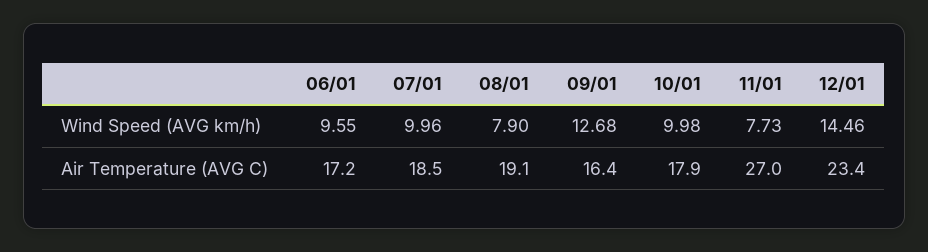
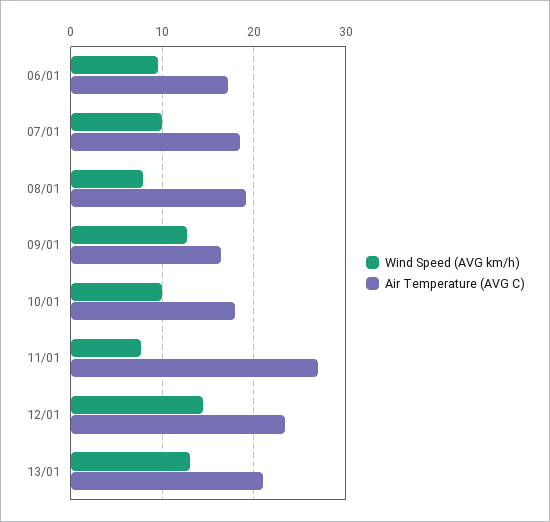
Wind Speed (AVG km/h), 13/01: none -> 13
Air Temperature (AVG C), 13/01: none -> 21

